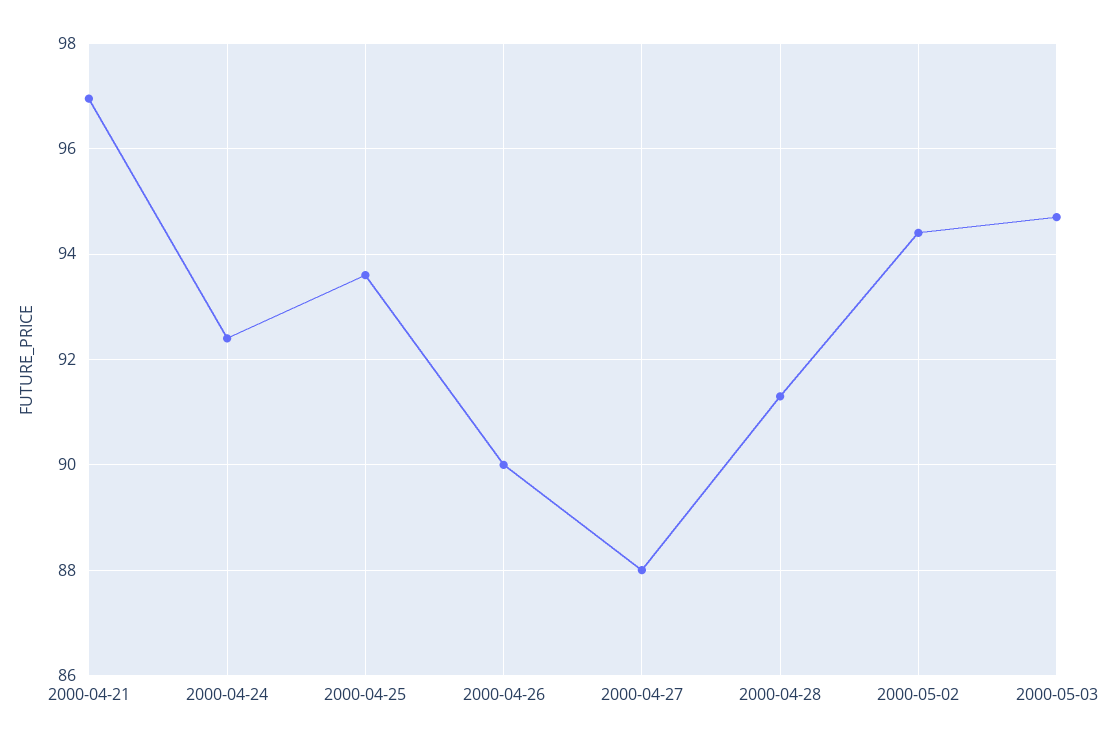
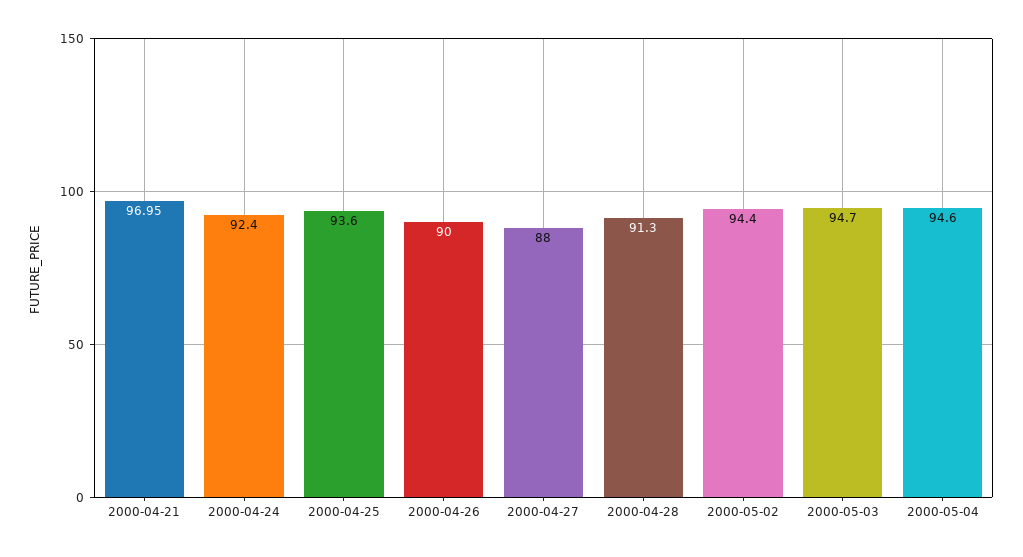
2000-05-04: none -> 94.6

